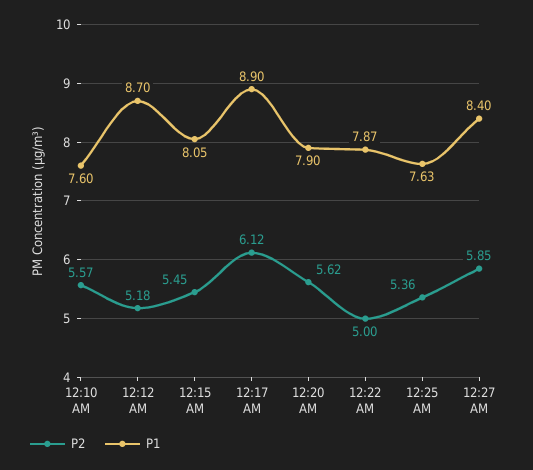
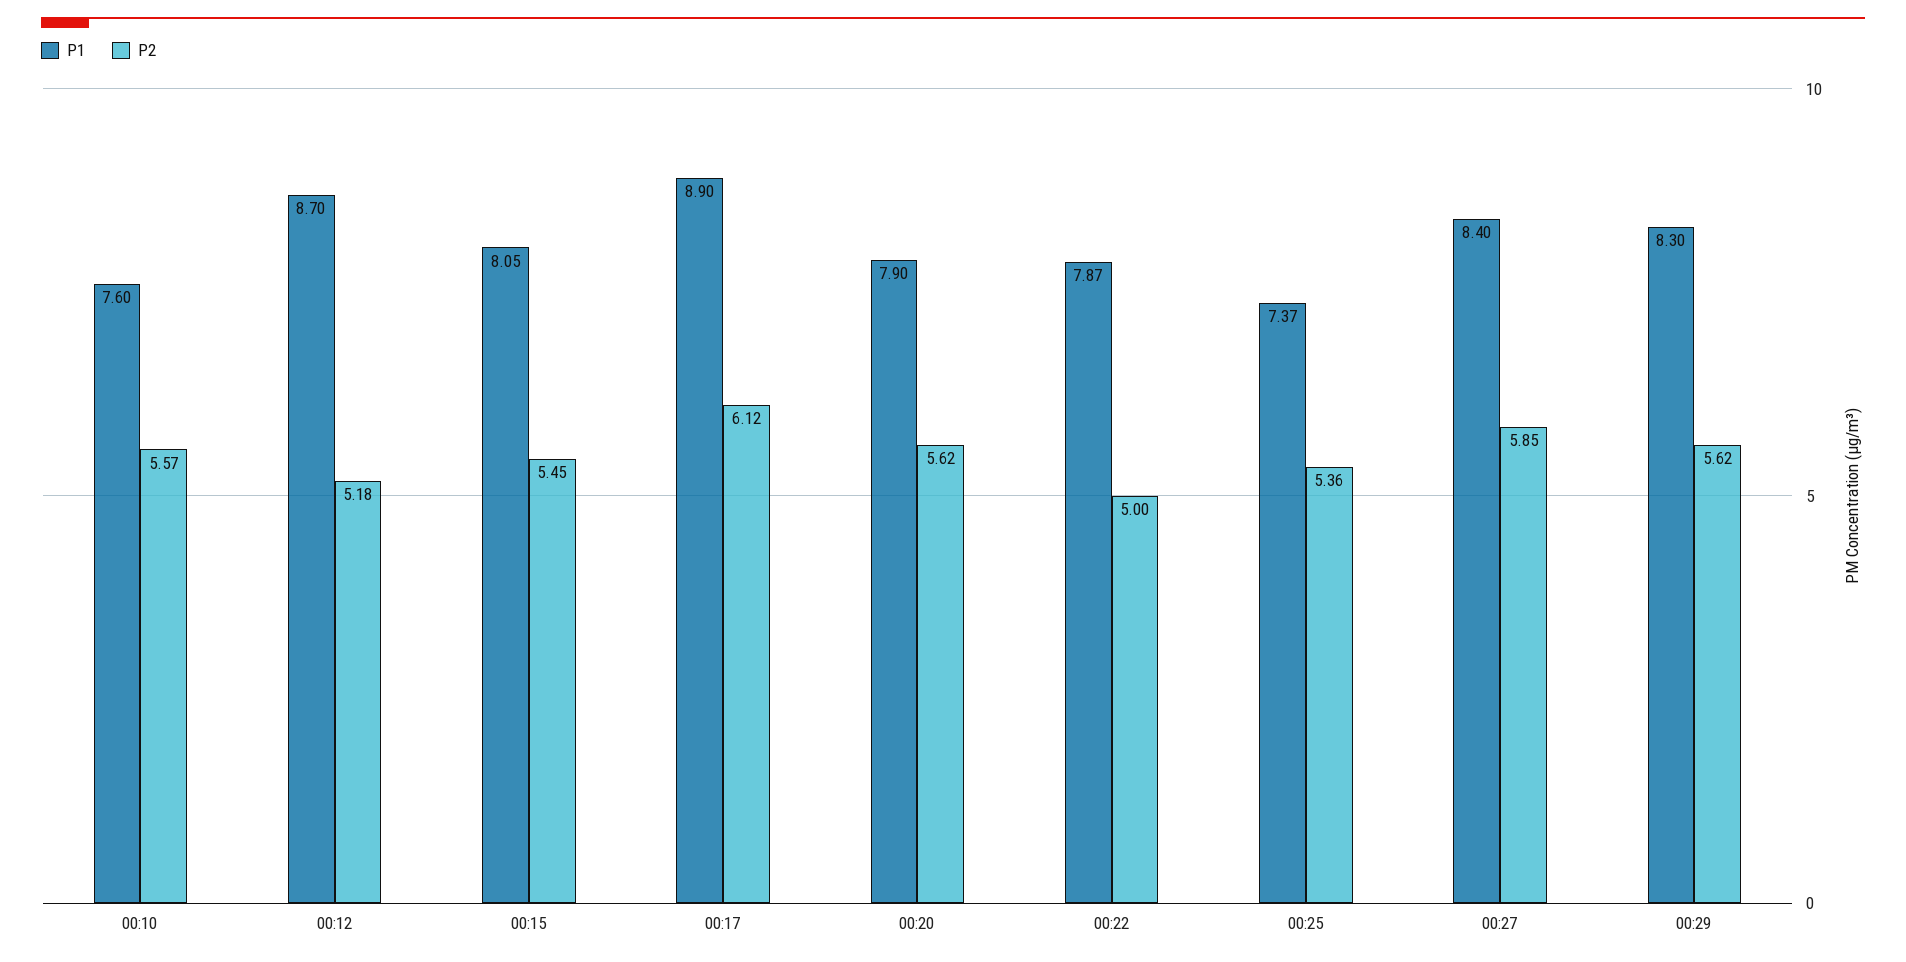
P1, 12:25 AM: 7.63 -> 7.37
P1, 00:29: none -> 8.3
P2, 00:29: none -> 5.62

